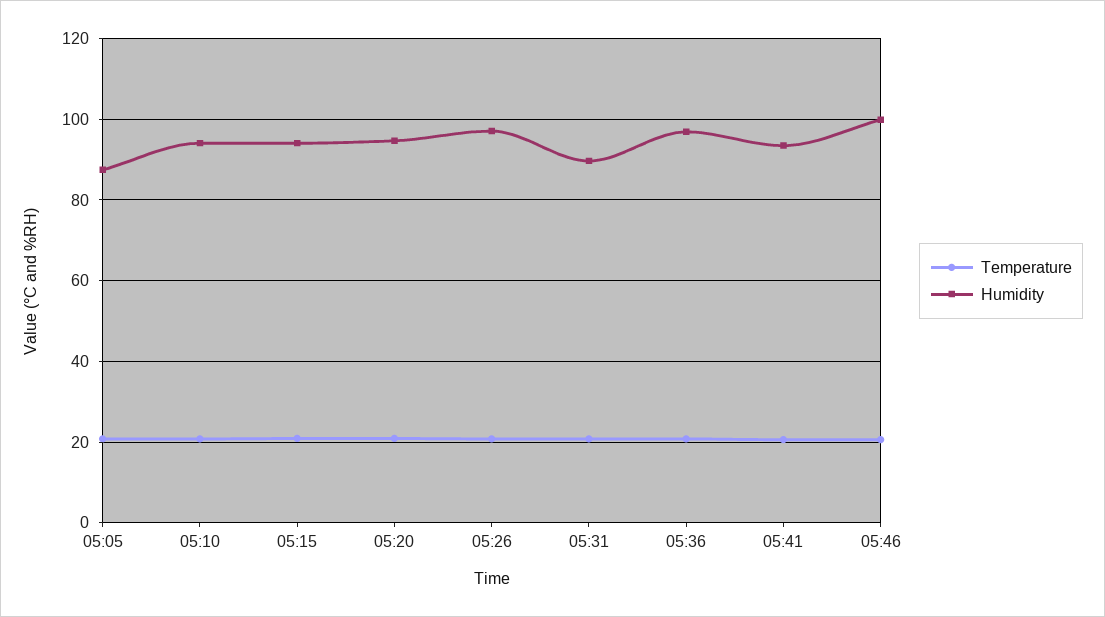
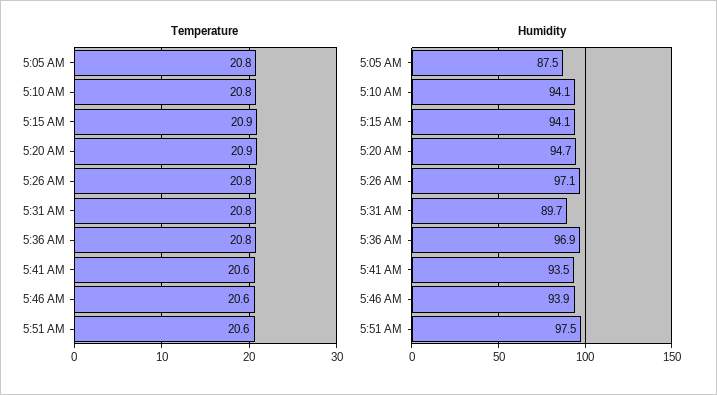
Humidity, 05:46: 100 -> 93.9
Temperature, 5:51 AM: none -> 20.6
Humidity, 5:51 AM: none -> 97.5

